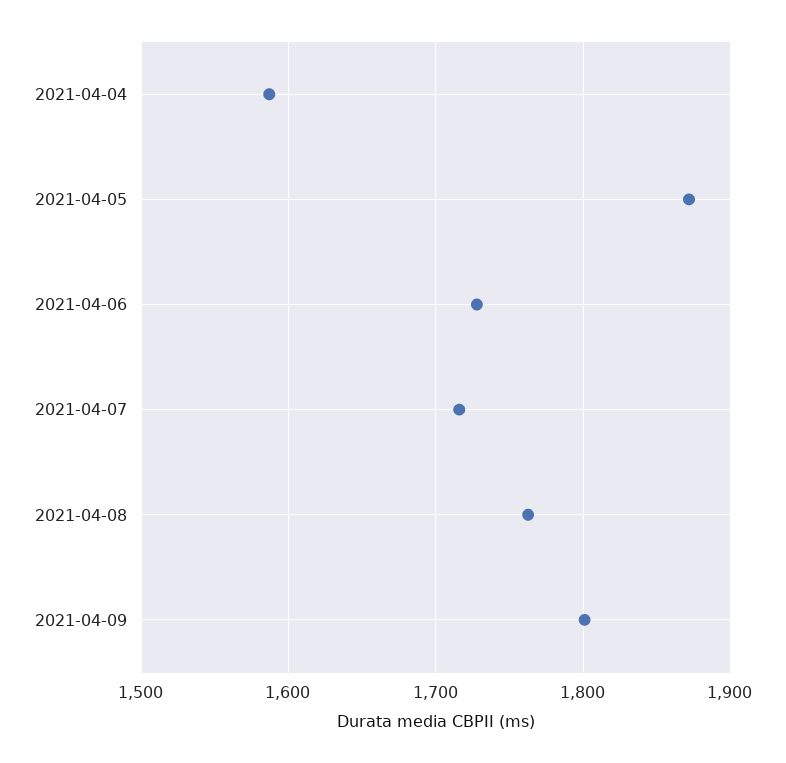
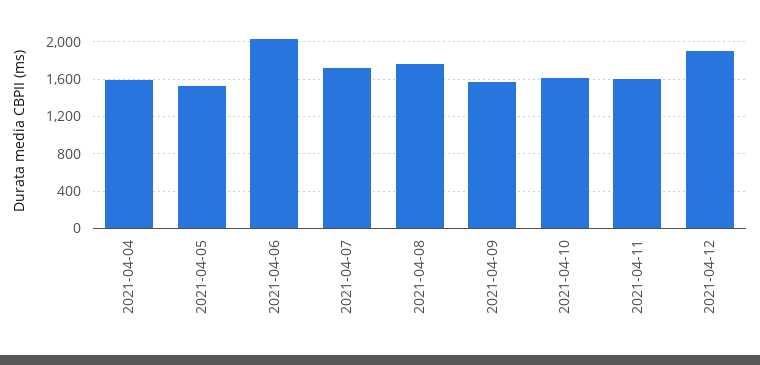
2021-04-05: 1870 -> 1500
2021-04-06: 1730 -> 2000
2021-04-09: 1800 -> 1600
2021-04-10: none -> 1600
2021-04-11: none -> 1600
2021-04-12: none -> 1900

